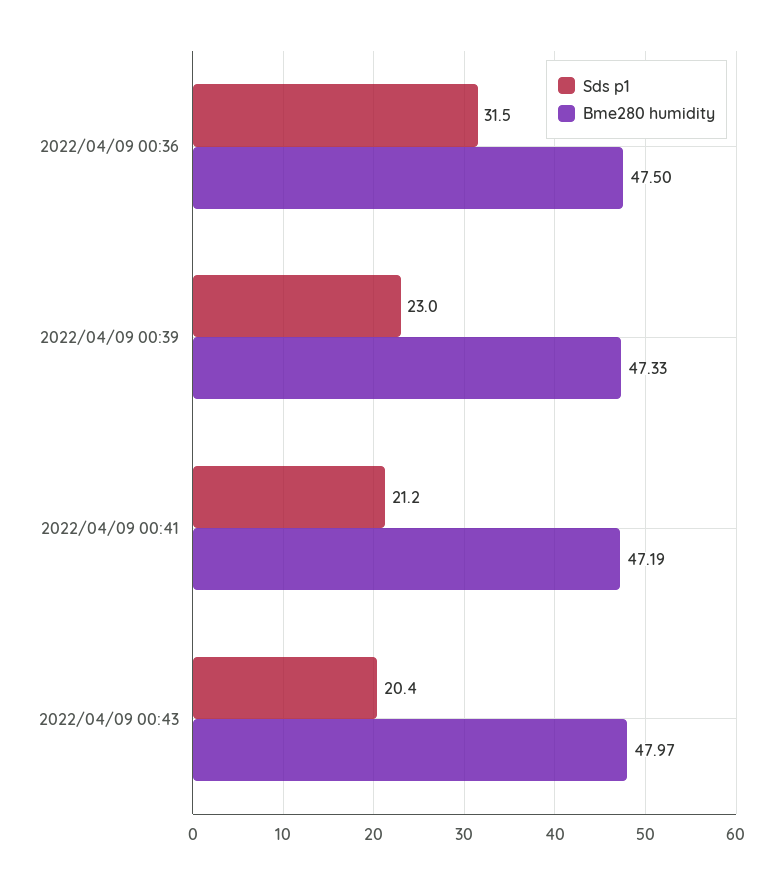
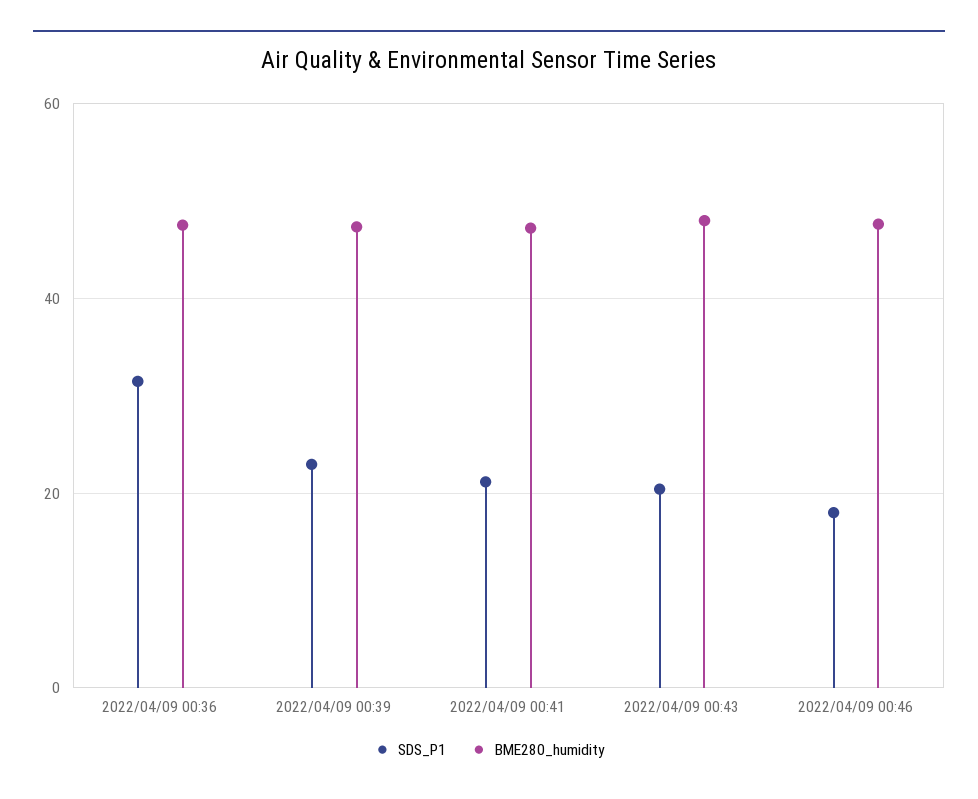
Sds p1, 2022/04/09 00:46: none -> 18
Bme280 humidity, 2022/04/09 00:46: none -> 48

